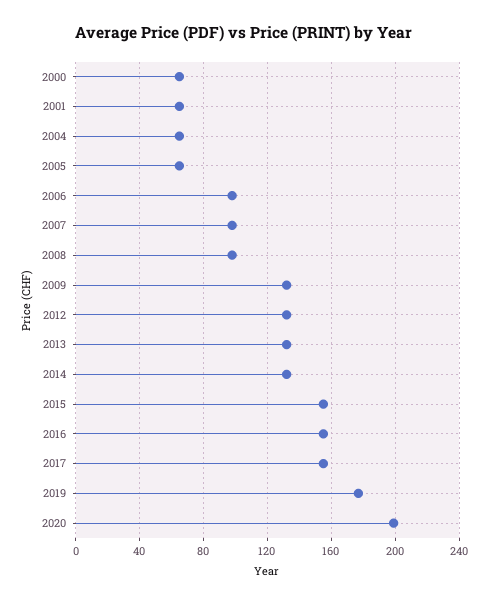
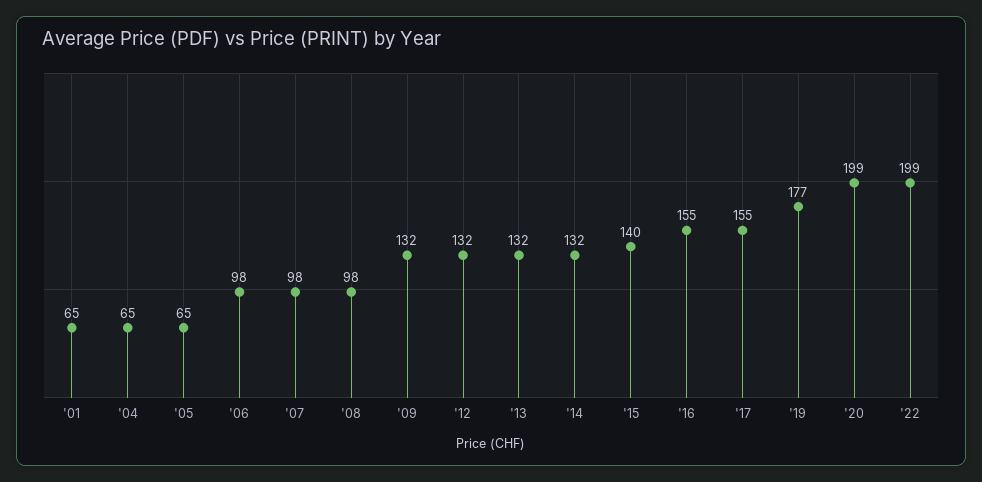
2000: 65 -> none
2015: 155 -> 140
'22: none -> 199

